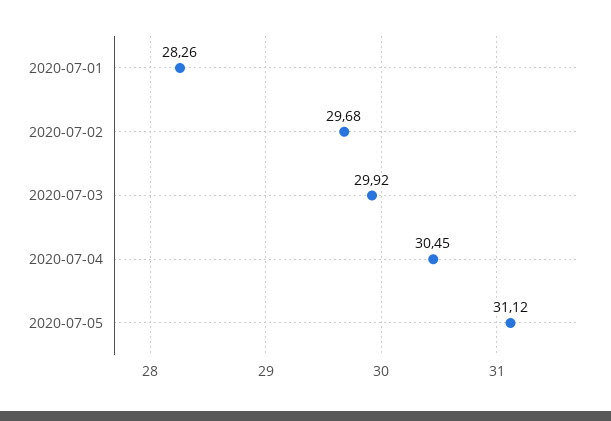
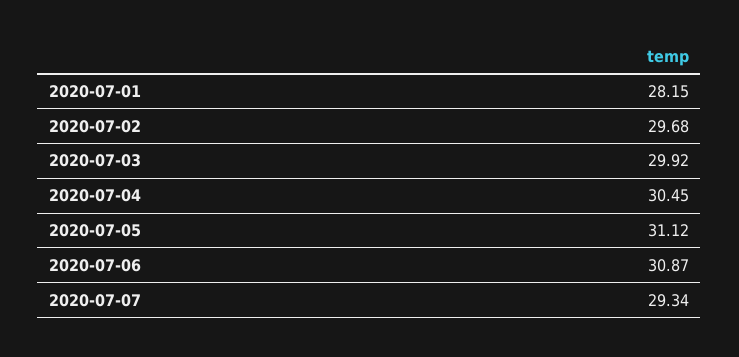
2020-07-01: 28.26 -> 28.15
2020-07-06: none -> 30.87
2020-07-07: none -> 29.34

